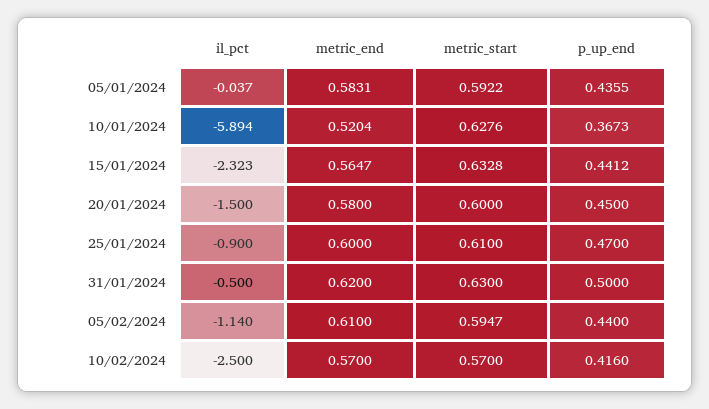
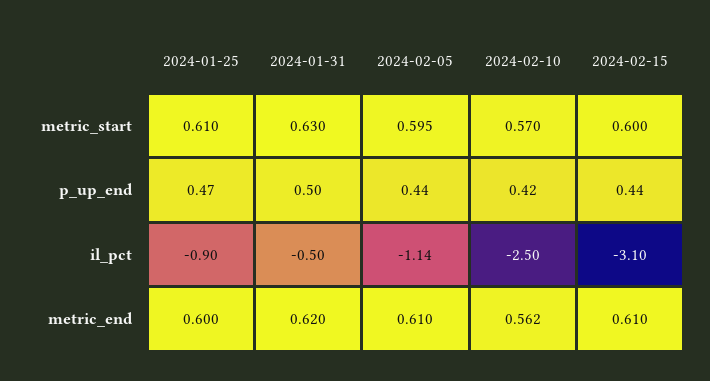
il_pct, 05/01/2024: -0.037 -> none
metric_end, 05/01/2024: 0.5831 -> none
metric_start, 05/01/2024: 0.5922 -> none
p_up_end, 05/01/2024: 0.4355 -> none
il_pct, 10/01/2024: -5.894 -> none
metric_end, 10/01/2024: 0.5204 -> none
metric_start, 10/01/2024: 0.6276 -> none
p_up_end, 10/01/2024: 0.3673 -> none
il_pct, 15/01/2024: -2.323 -> none
metric_end, 15/01/2024: 0.5647 -> none
metric_start, 15/01/2024: 0.6328 -> none
p_up_end, 15/01/2024: 0.4412 -> none
il_pct, 20/01/2024: -1.5 -> none
metric_end, 20/01/2024: 0.58 -> none
metric_start, 20/01/2024: 0.6 -> none
p_up_end, 20/01/2024: 0.45 -> none
metric_end, 10/02/2024: 0.57 -> 0.562
p_up_end, 10/02/2024: 0.416 -> 0.42
metric_start, 2024-02-15: none -> 0.6
p_up_end, 2024-02-15: none -> 0.44
il_pct, 2024-02-15: none -> -3.1
metric_end, 2024-02-15: none -> 0.61

